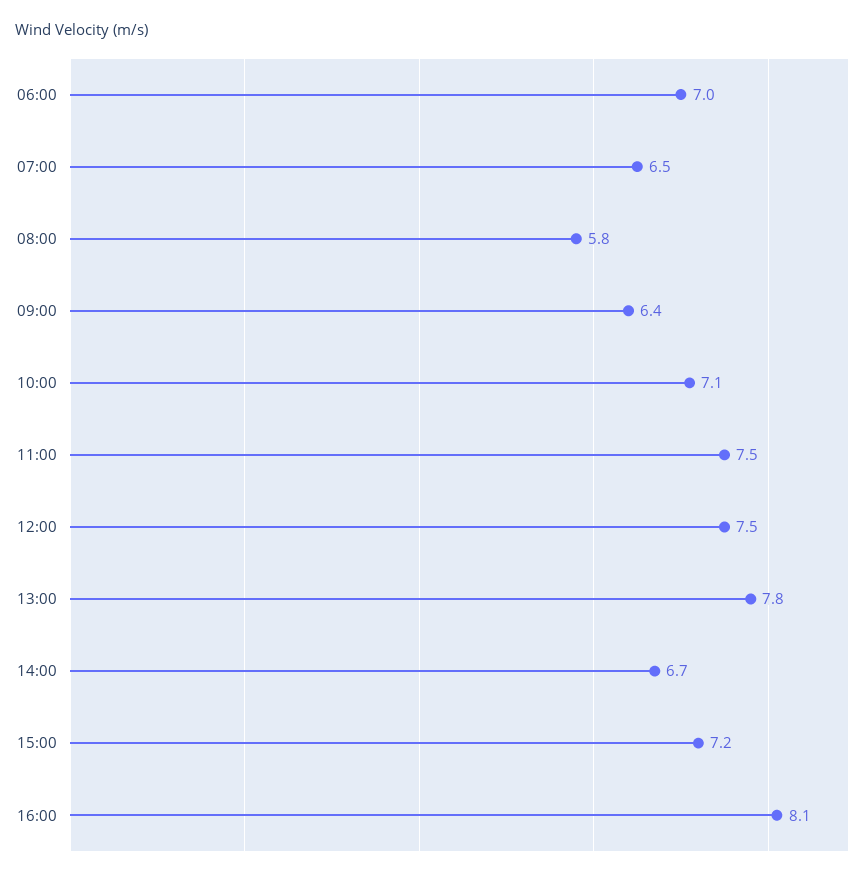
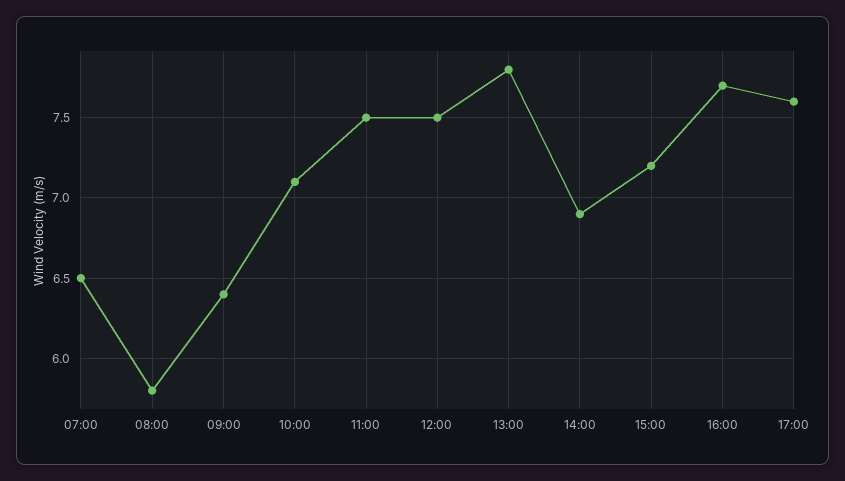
06:00: 7 -> none
14:00: 6.7 -> 6.9
16:00: 8.1 -> 7.7
17:00: none -> 7.6

